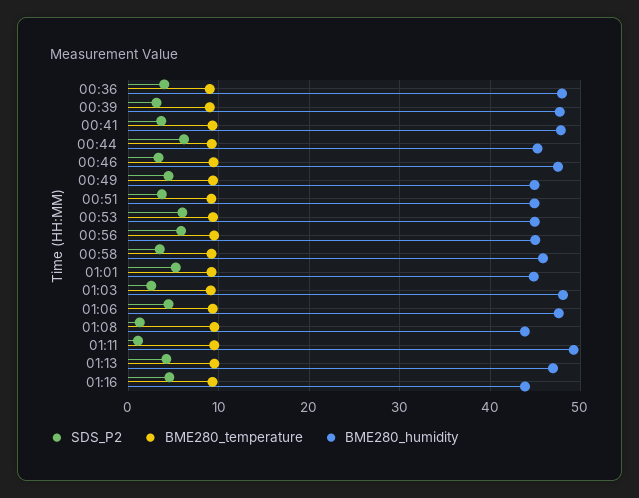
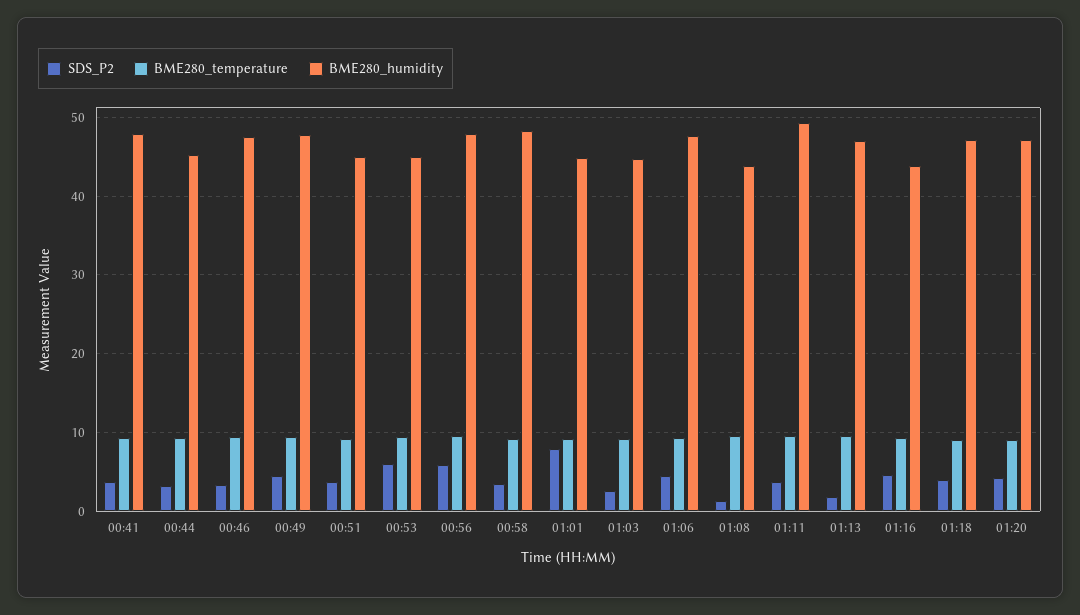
SDS_P2, 00:36: 4 -> none
BME280_temperature, 00:36: 9 -> none
BME280_humidity, 00:36: 48 -> none
SDS_P2, 00:39: 3 -> none
BME280_temperature, 00:39: 9 -> none
BME280_humidity, 00:39: 48 -> none
SDS_P2, 00:44: 6 -> 3
BME280_humidity, 00:49: 45 -> 48
BME280_humidity, 00:56: 45 -> 48
BME280_humidity, 00:58: 46 -> 48
SDS_P2, 01:01: 5 -> 8
BME280_humidity, 01:03: 48 -> 45
SDS_P2, 01:11: 1 -> 4
SDS_P2, 01:13: 4 -> 2
SDS_P2, 01:18: none -> 4
BME280_temperature, 01:18: none -> 9
BME280_humidity, 01:18: none -> 47
SDS_P2, 01:20: none -> 4
BME280_temperature, 01:20: none -> 9
BME280_humidity, 01:20: none -> 47

